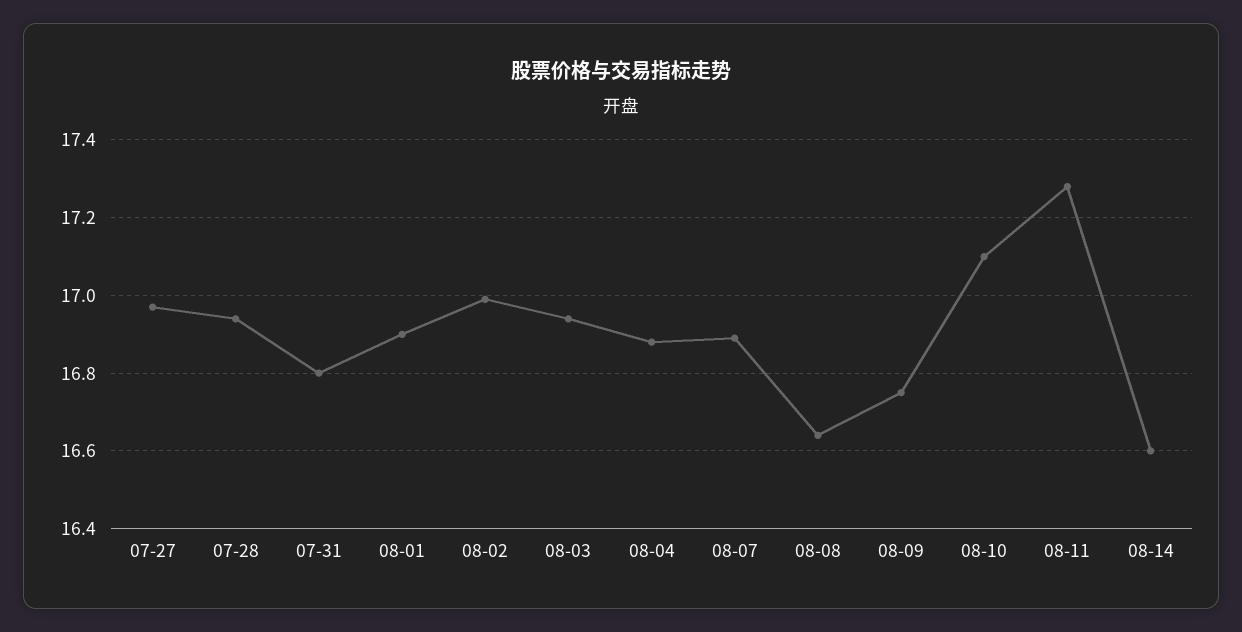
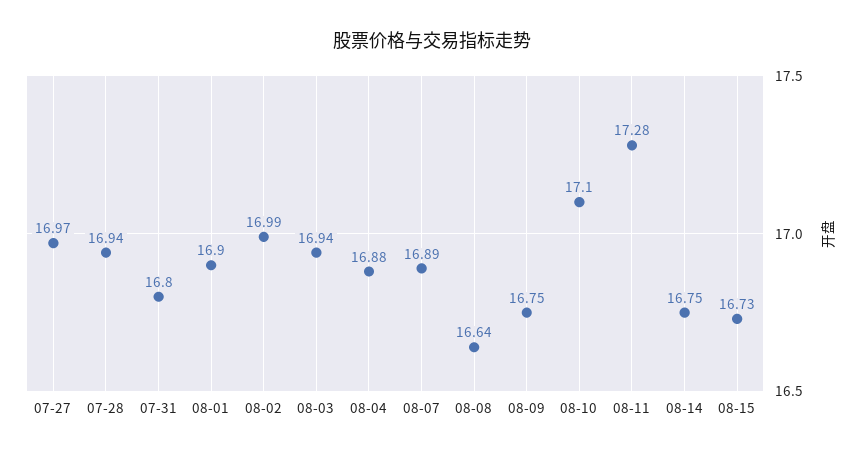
08-14: 16.6 -> 16.75
08-15: none -> 16.73

